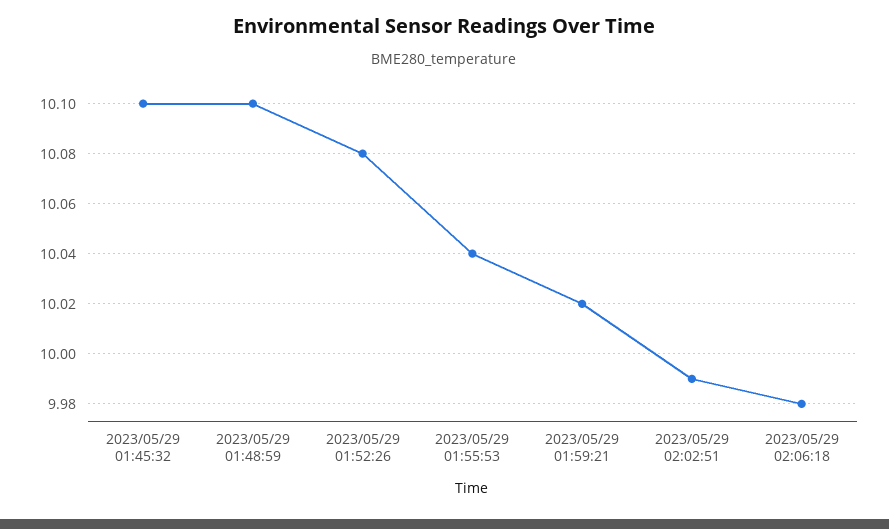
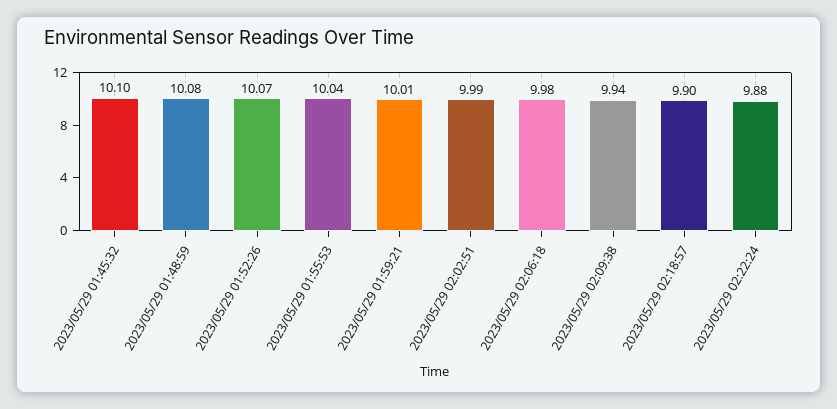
2023/05/29 01:48:59: 10.1 -> 10.08
2023/05/29 01:52:26: 10.08 -> 10.07
2023/05/29 01:59:21: 10.02 -> 10.01
2023/05/29 02:09:38: none -> 9.94
2023/05/29 02:18:57: none -> 9.9
2023/05/29 02:22:24: none -> 9.88

